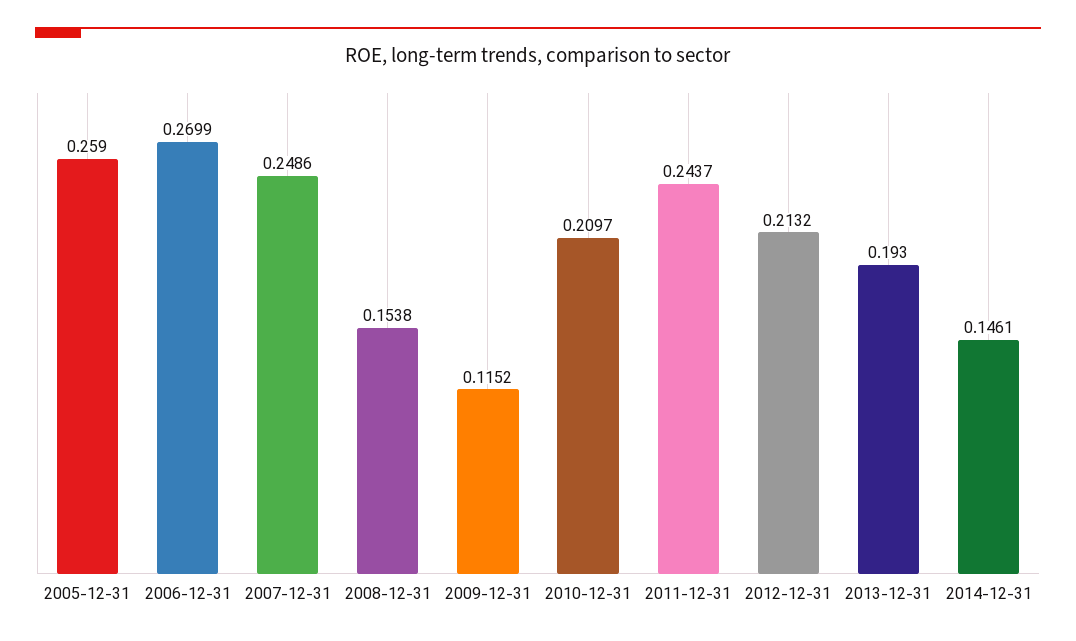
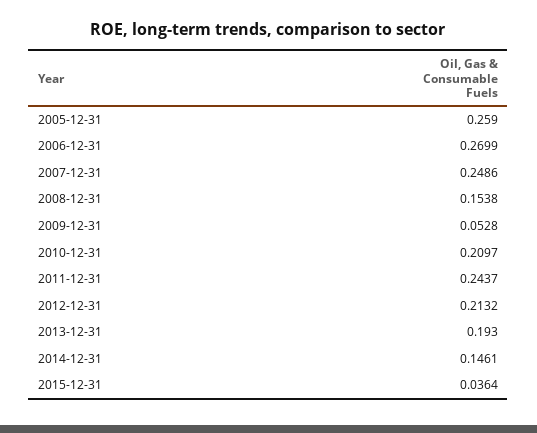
2009-12-31: 0.1152 -> 0.0528
2015-12-31: none -> 0.0364

